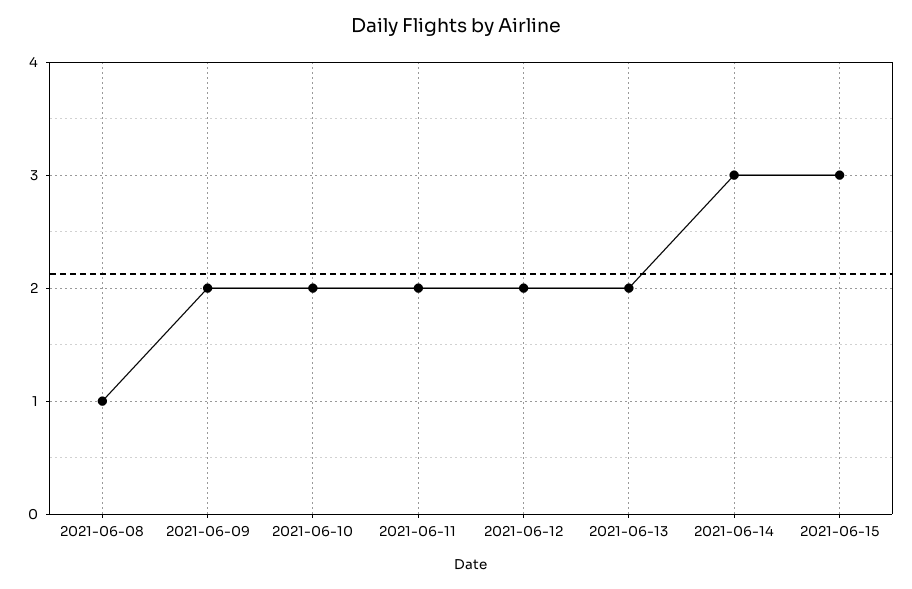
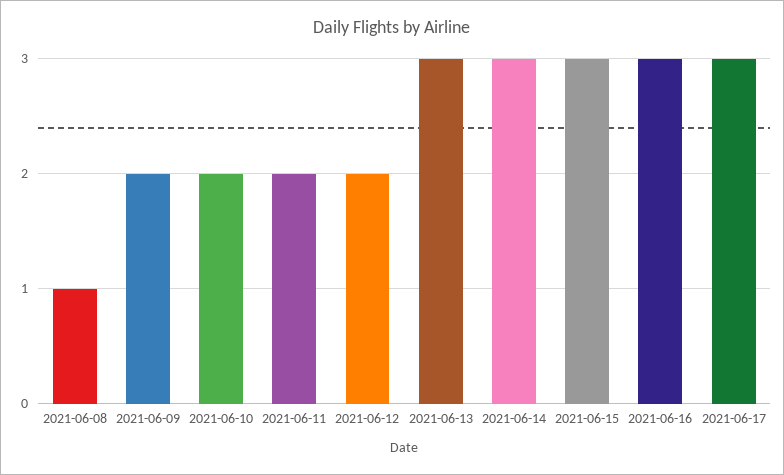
2021-06-13: 2 -> 3
2021-06-16: none -> 3
2021-06-17: none -> 3

